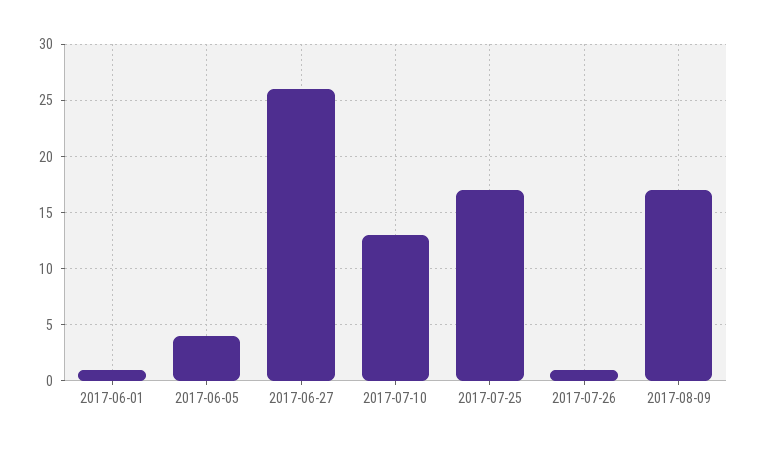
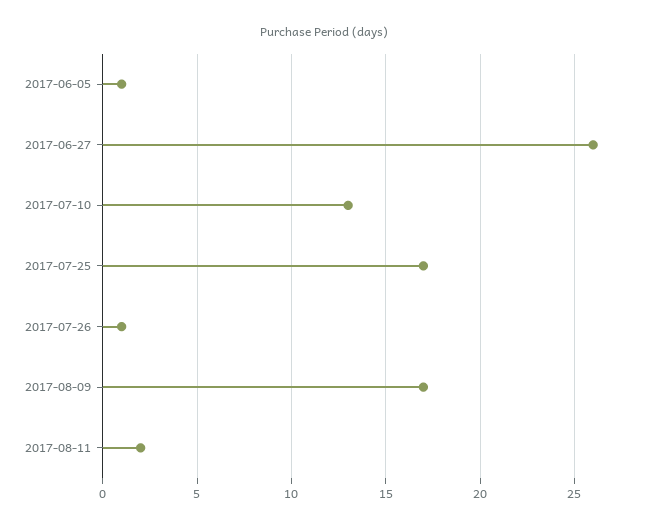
2017-06-01: 1 -> none
2017-06-05: 4 -> 1
2017-08-11: none -> 2

